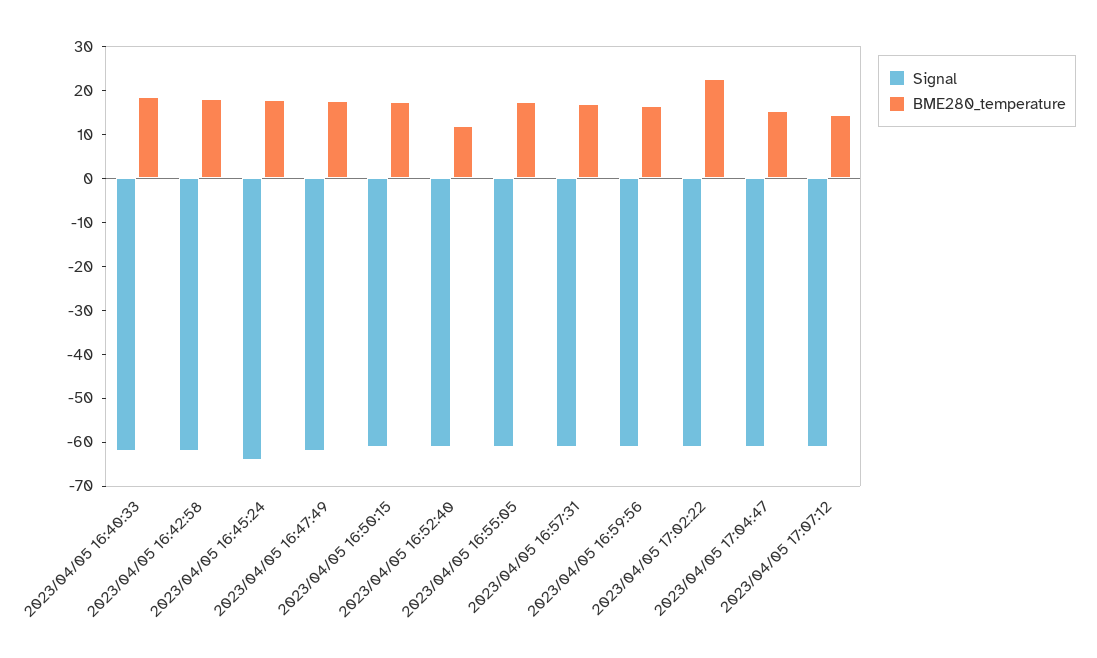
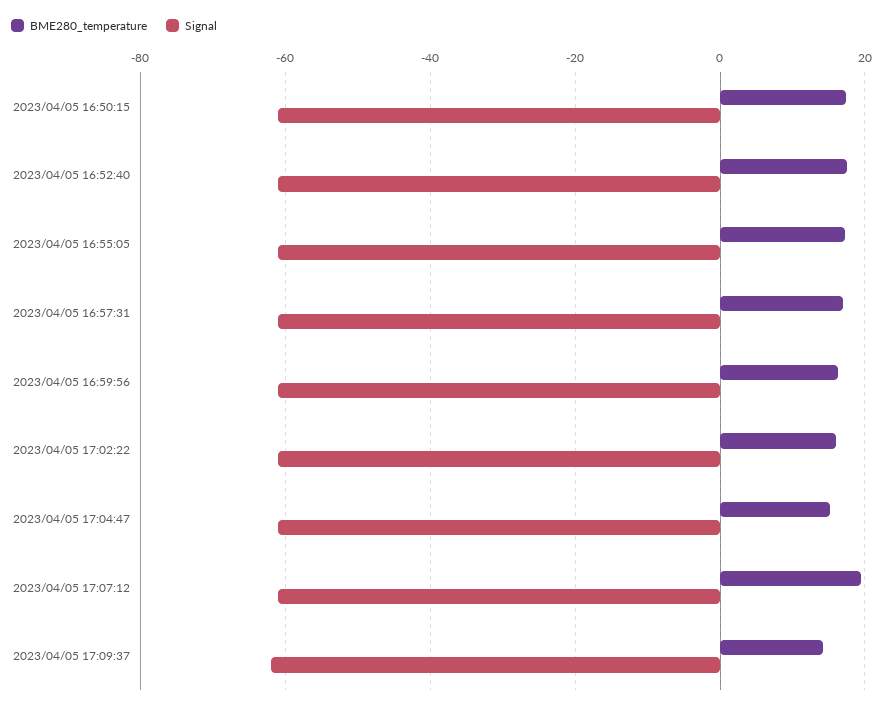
Signal, 2023/04/05 16:40:33: -62 -> none
BME280_temperature, 2023/04/05 16:40:33: 18 -> none
Signal, 2023/04/05 16:42:58: -62 -> none
BME280_temperature, 2023/04/05 16:42:58: 18 -> none
Signal, 2023/04/05 16:45:24: -64 -> none
BME280_temperature, 2023/04/05 16:45:24: 18 -> none
Signal, 2023/04/05 16:47:49: -62 -> none
BME280_temperature, 2023/04/05 16:47:49: 18 -> none
BME280_temperature, 2023/04/05 16:52:40: 12 -> 18
BME280_temperature, 2023/04/05 17:02:22: 22 -> 16
BME280_temperature, 2023/04/05 17:07:12: 14 -> 20
BME280_temperature, 2023/04/05 17:09:37: none -> 14
Signal, 2023/04/05 17:09:37: none -> -62

